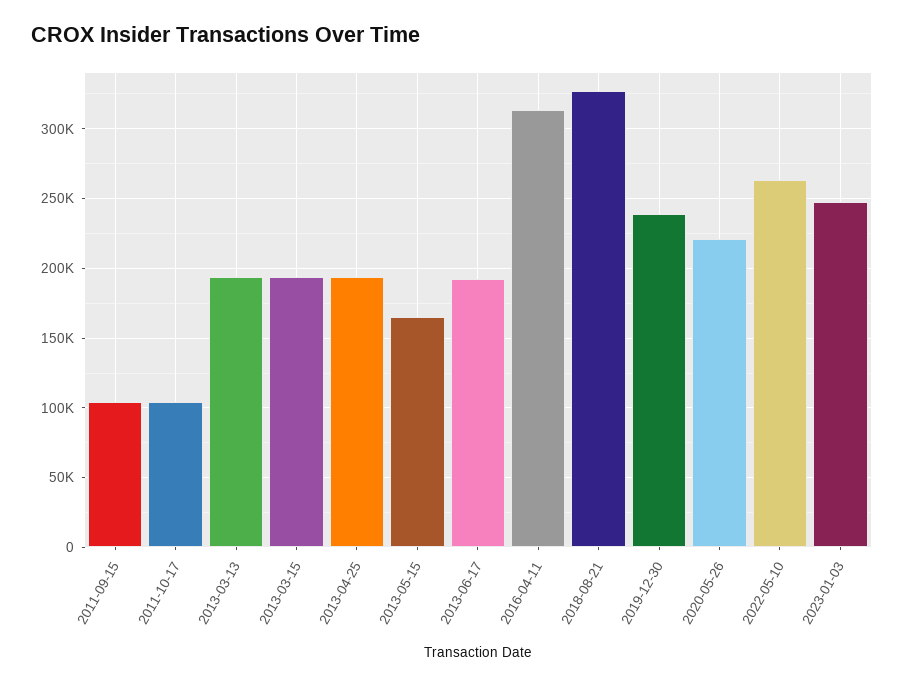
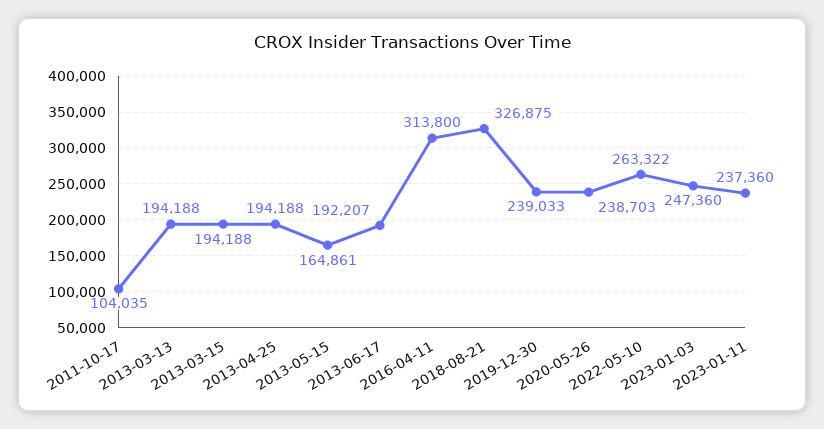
2011-09-15: 105000 -> none
2020-05-26: 220000 -> 238703
2023-01-11: none -> 237360

